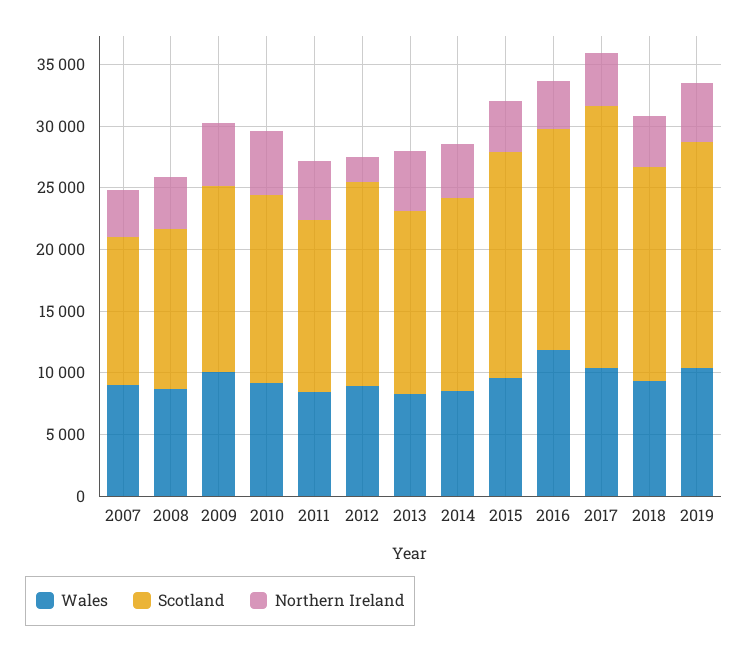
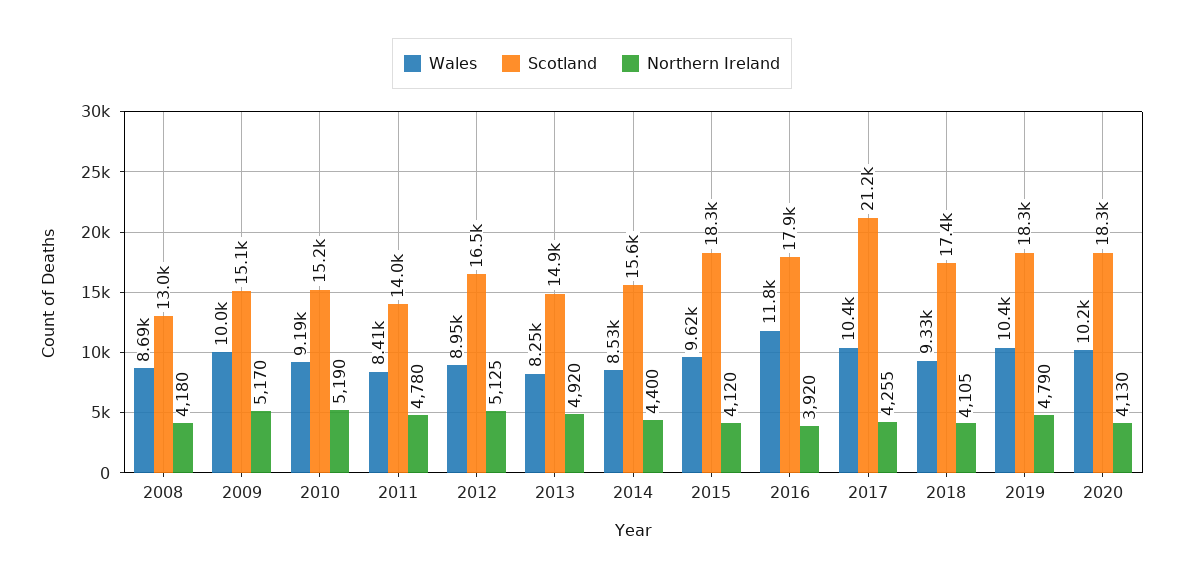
Wales, 2007: 9000 -> none
Scotland, 2007: 12000 -> none
Northern Ireland, 2007: 4000 -> none
Northern Ireland, 2012: 2000 -> 5125
Wales, 2020: none -> 10200
Scotland, 2020: none -> 18300
Northern Ireland, 2020: none -> 4130

